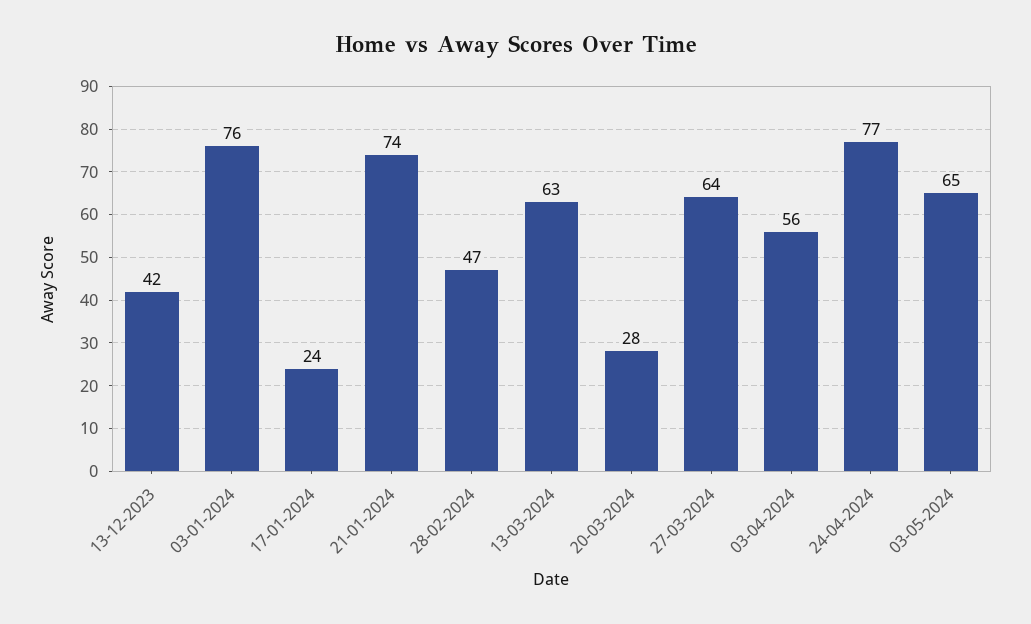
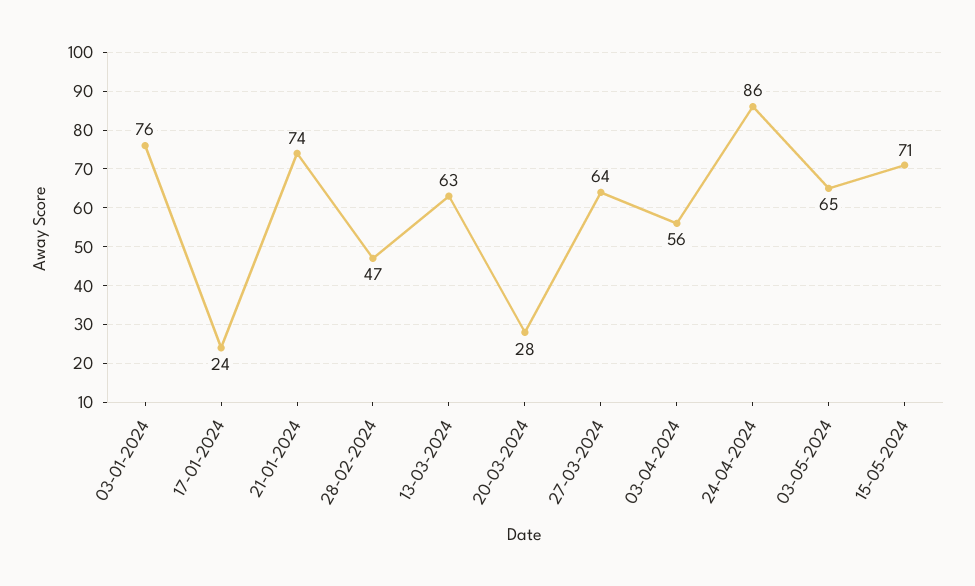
13-12-2023: 42 -> none
24-04-2024: 77 -> 86
15-05-2024: none -> 71

